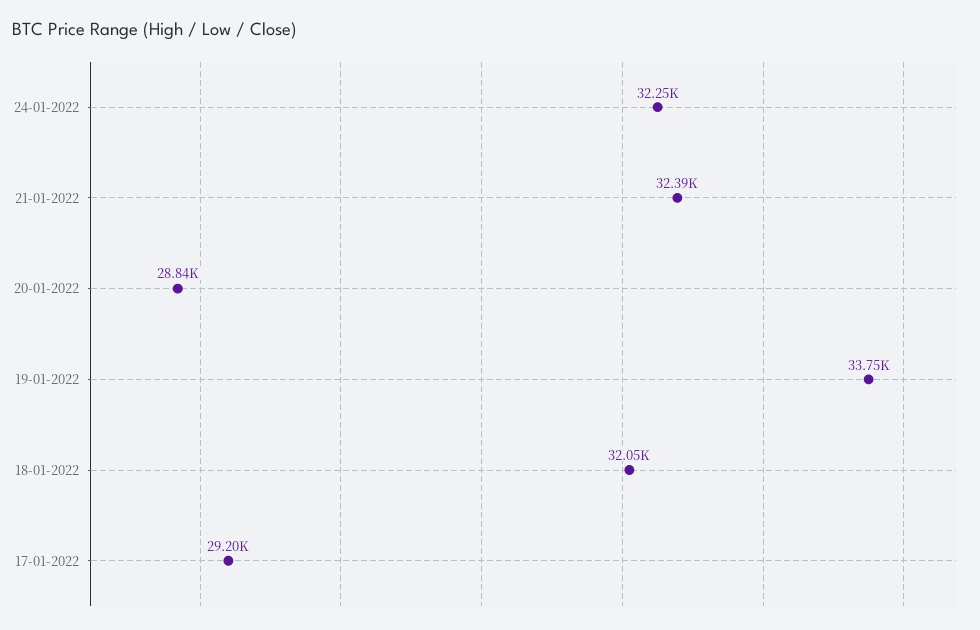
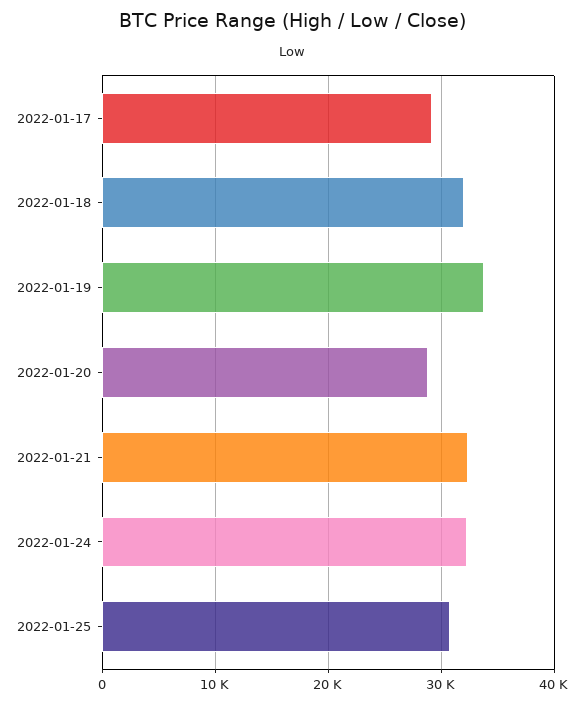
2022-01-25: none -> 31000

